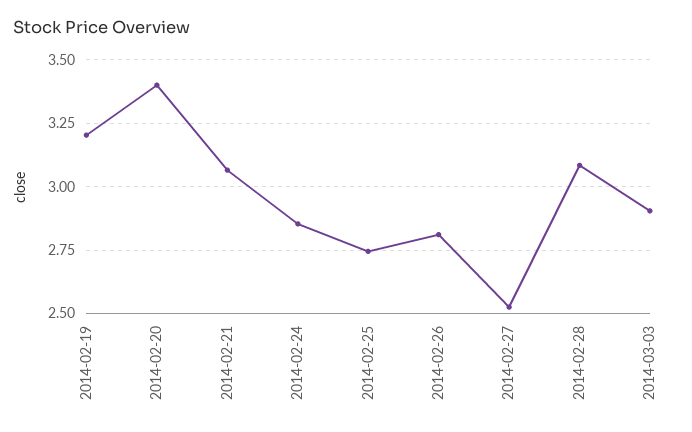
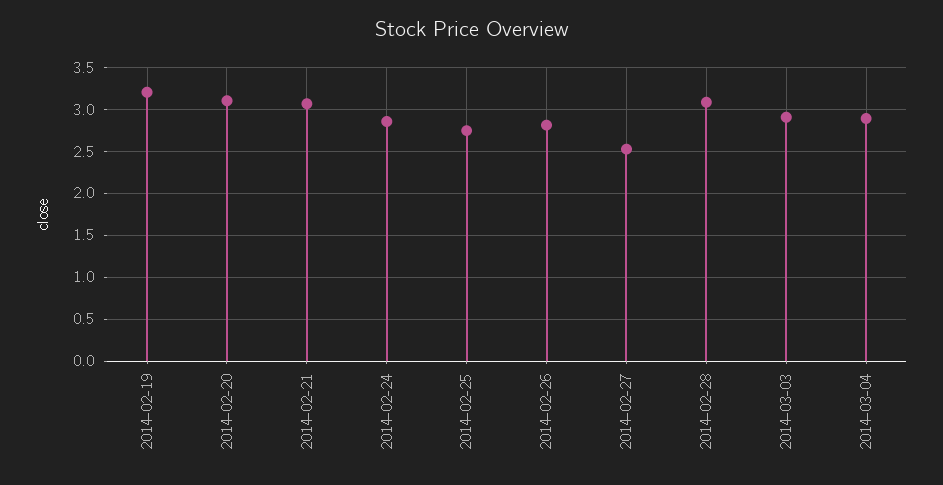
2014-02-20: 3.4 -> 3.1
2014-03-04: none -> 2.9

